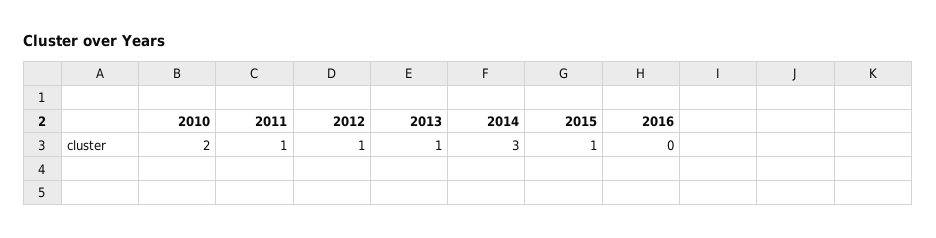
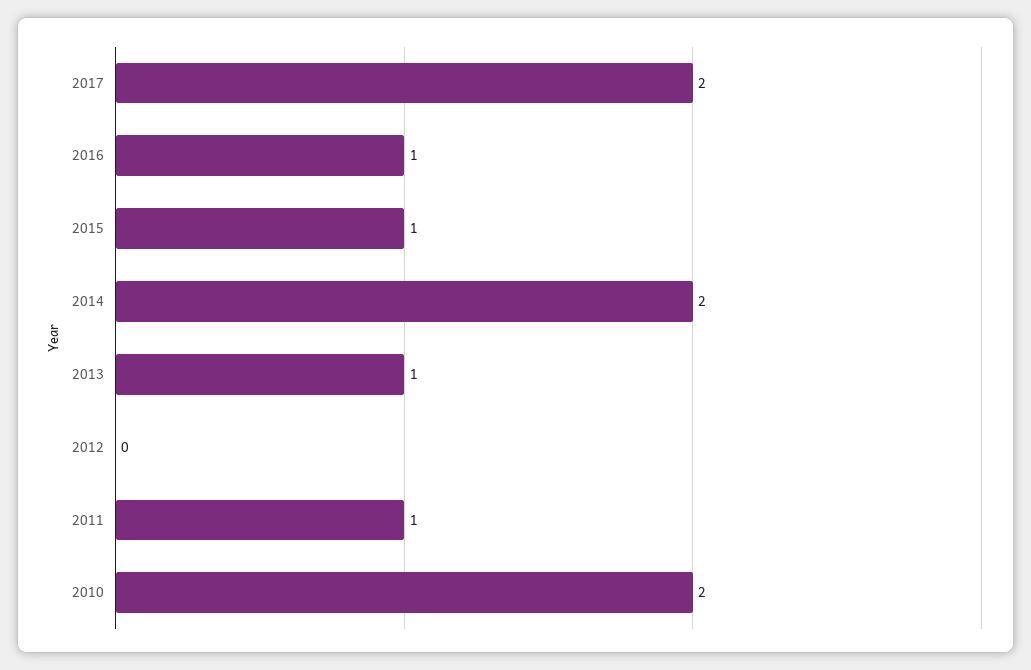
2012: 1 -> 0
2014: 3 -> 2
2016: 0 -> 1
2017: none -> 2

